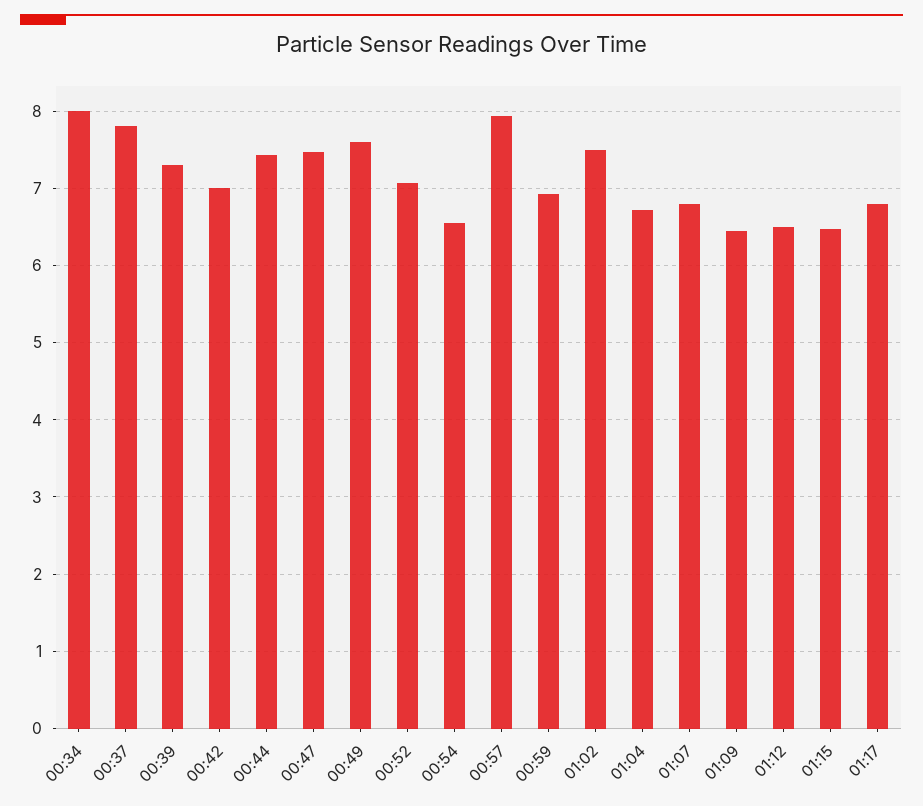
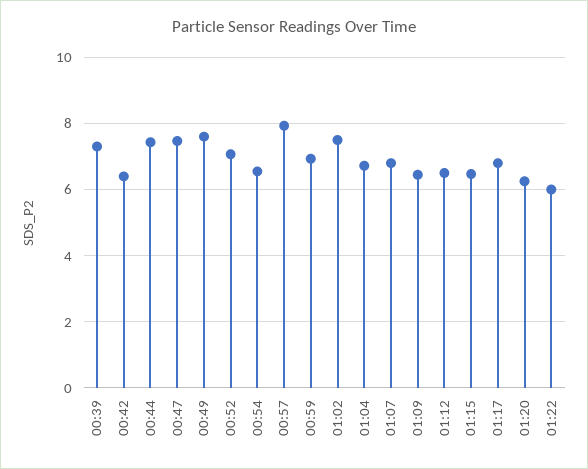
00:34: 8 -> none
00:37: 7.8 -> none
00:42: 7 -> 6.4
01:20: none -> 6.2
01:22: none -> 6

